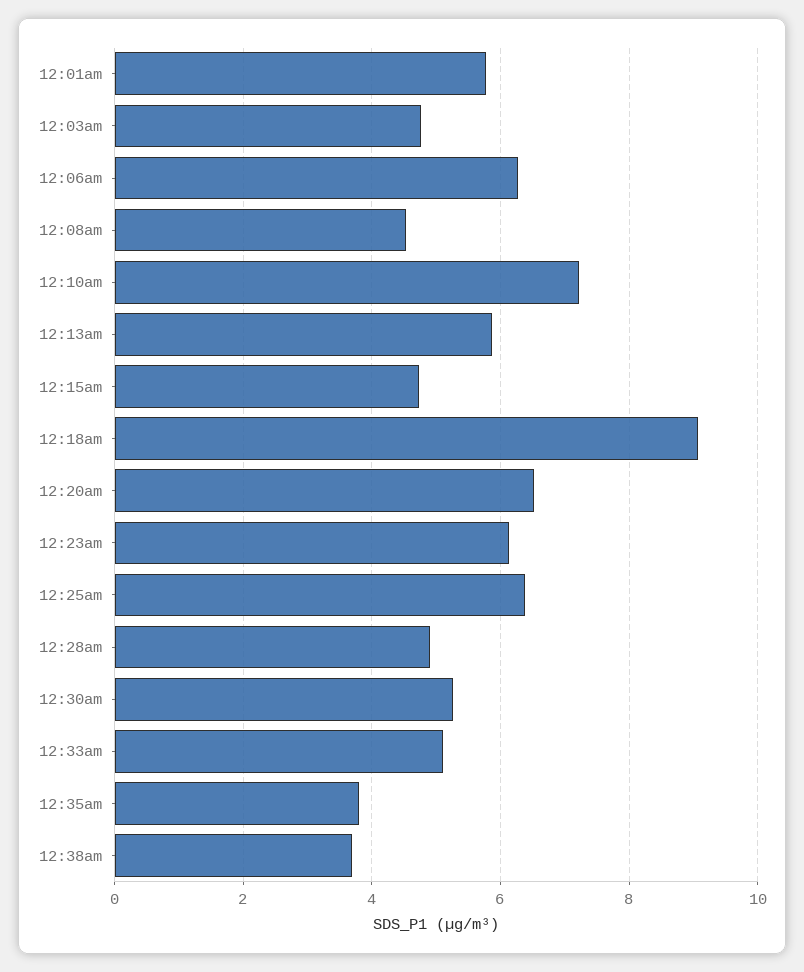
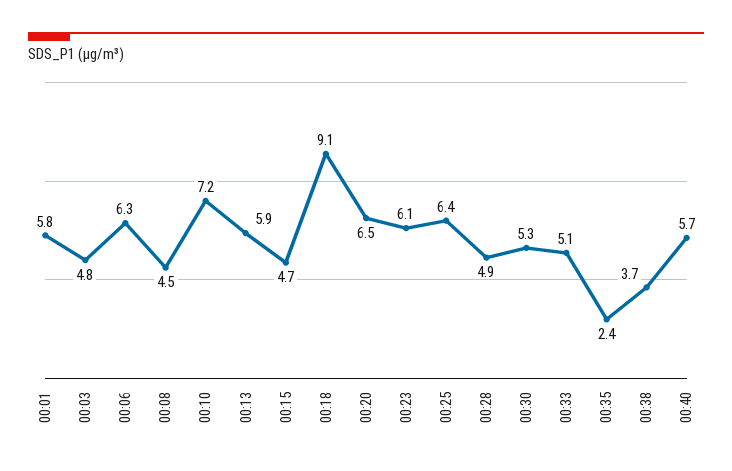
12:35am: 3.8 -> 2.4
00:40: none -> 5.7

